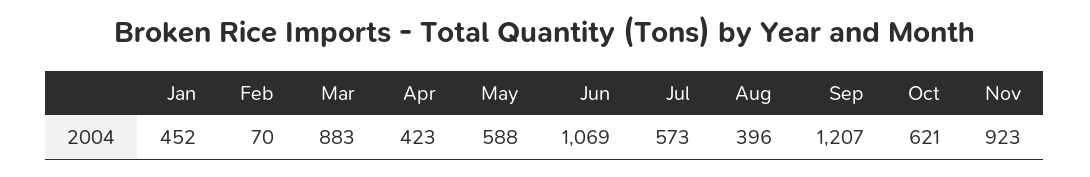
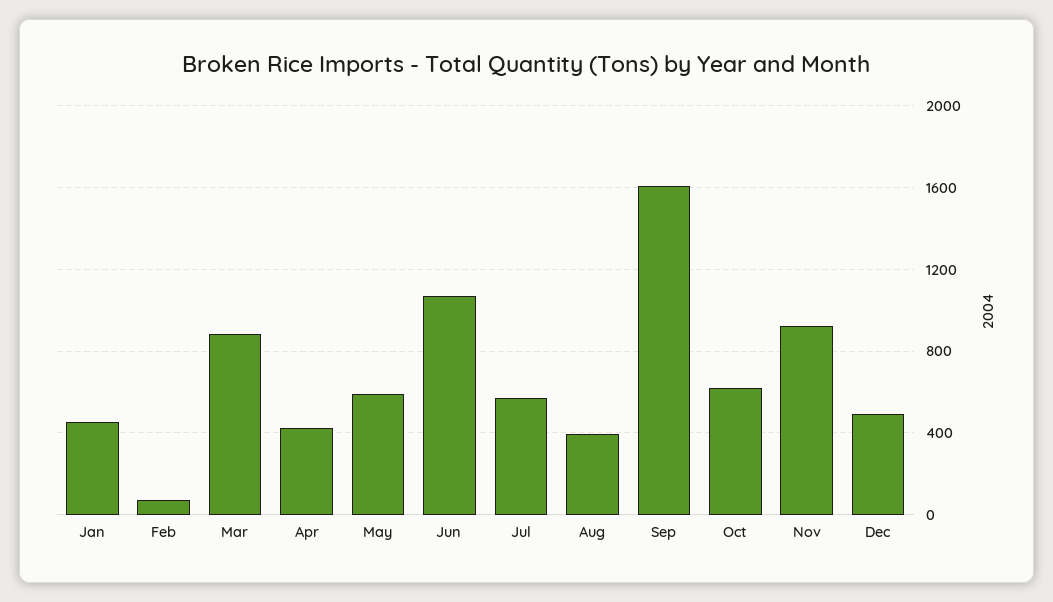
Sep: 1207 -> 1600
Dec: none -> 500

